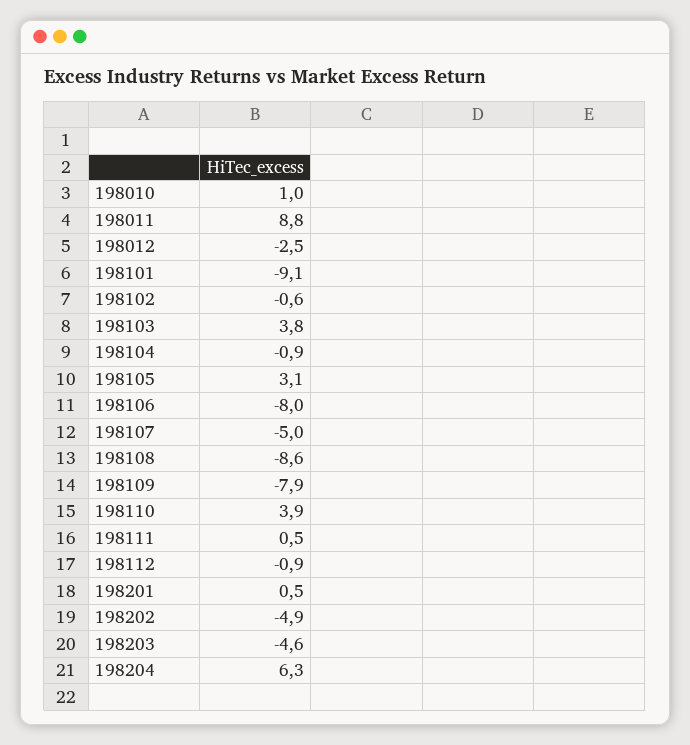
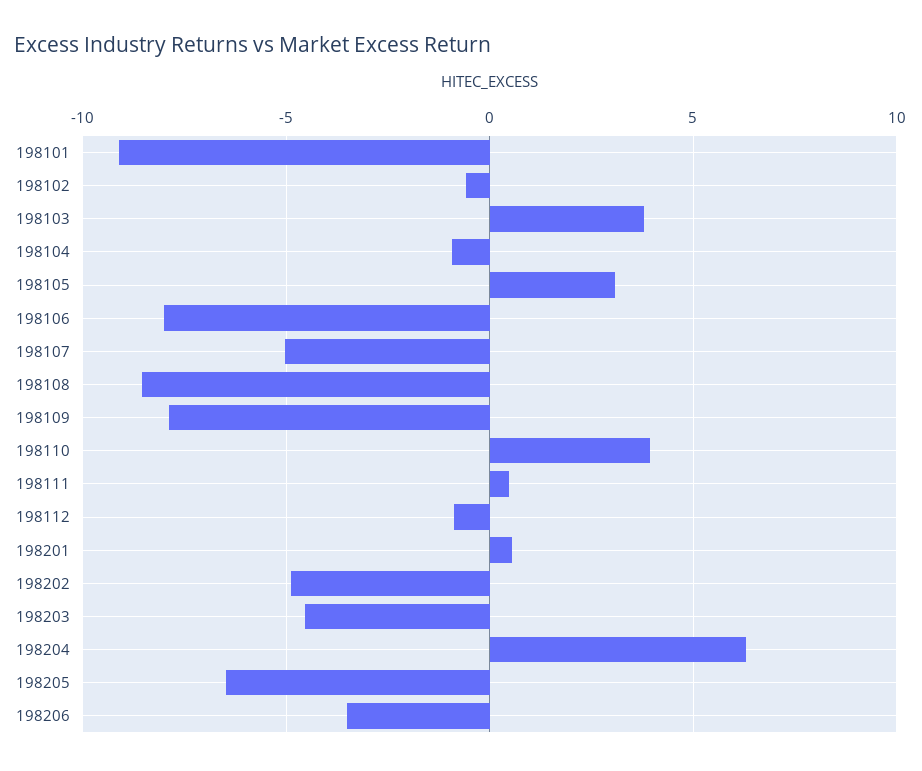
198010: 1 -> none
198011: 8.8 -> none
198012: -2.5 -> none
198205: none -> -6.5
198206: none -> -3.5

